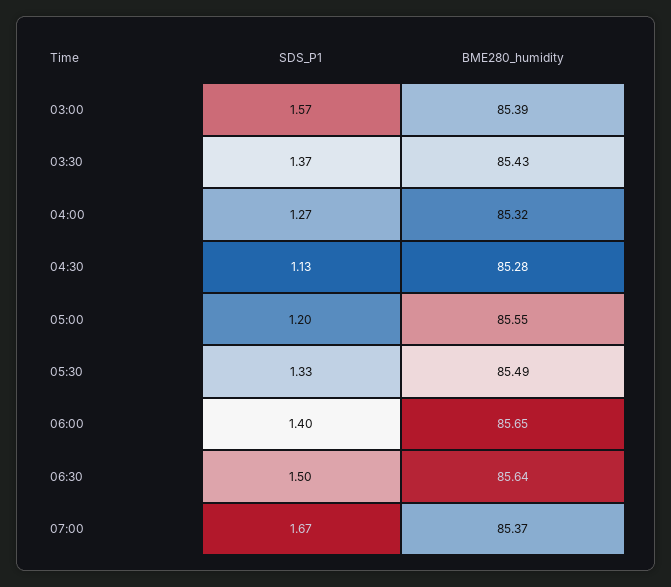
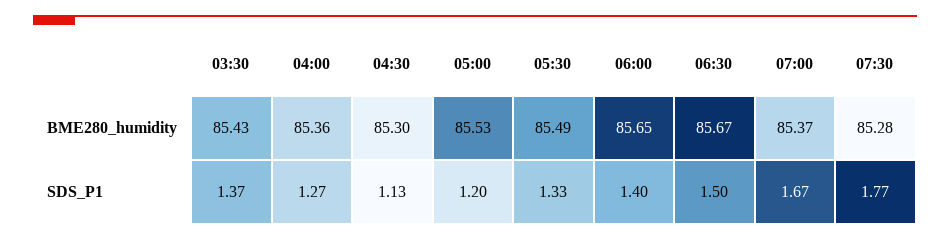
SDS_P1, 03:00: 1.57 -> none
BME280_humidity, 03:00: 85.39 -> none
BME280_humidity, 04:00: 85.32 -> 85.36
BME280_humidity, 04:30: 85.28 -> 85.3
BME280_humidity, 05:00: 85.55 -> 85.53
BME280_humidity, 06:30: 85.64 -> 85.67
BME280_humidity, 07:30: none -> 85.28
SDS_P1, 07:30: none -> 1.77

